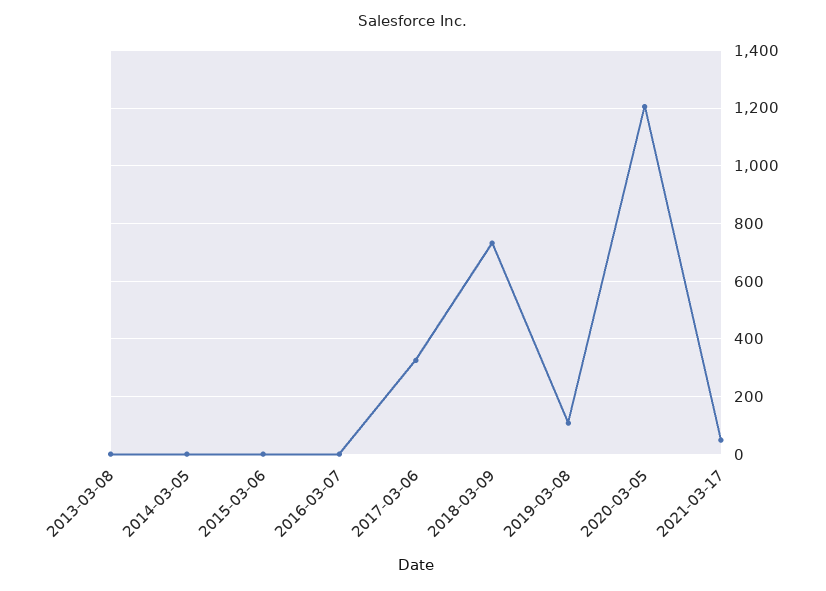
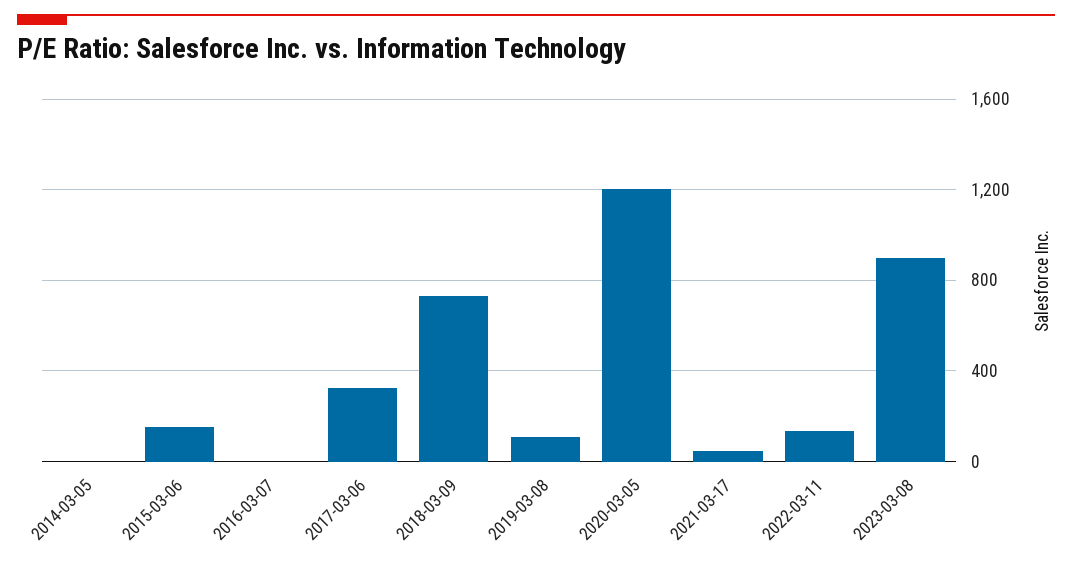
2013-03-08: 0 -> none
2015-03-06: 0 -> 150
2022-03-11: none -> 150
2023-03-08: none -> 900

